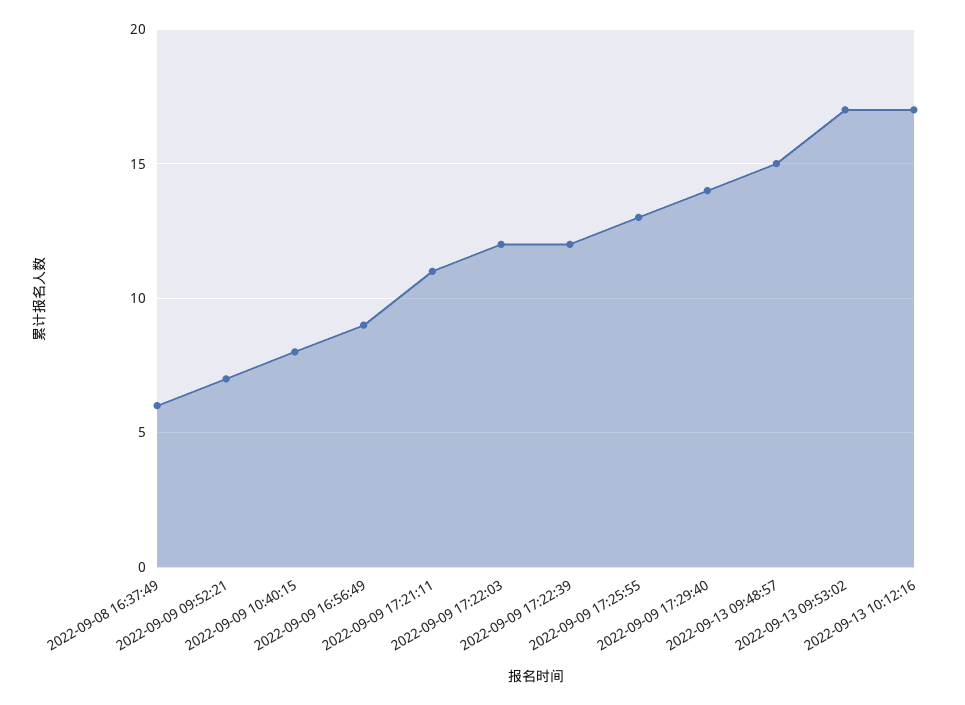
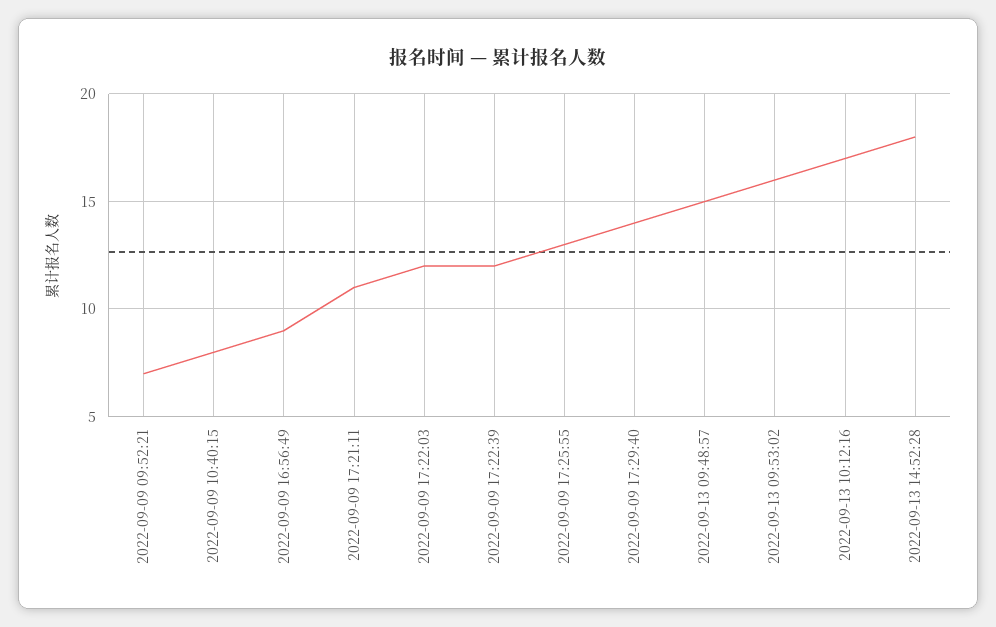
2022-09-08 16:37:49: 6 -> none
2022-09-13 09:53:02: 17 -> 16
2022-09-13 14:52:28: none -> 18

